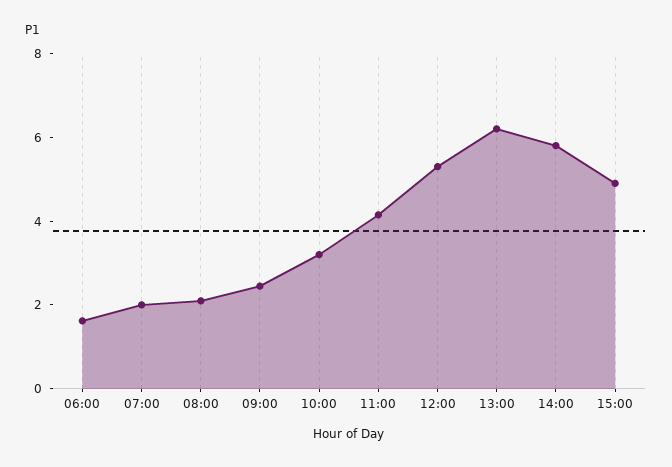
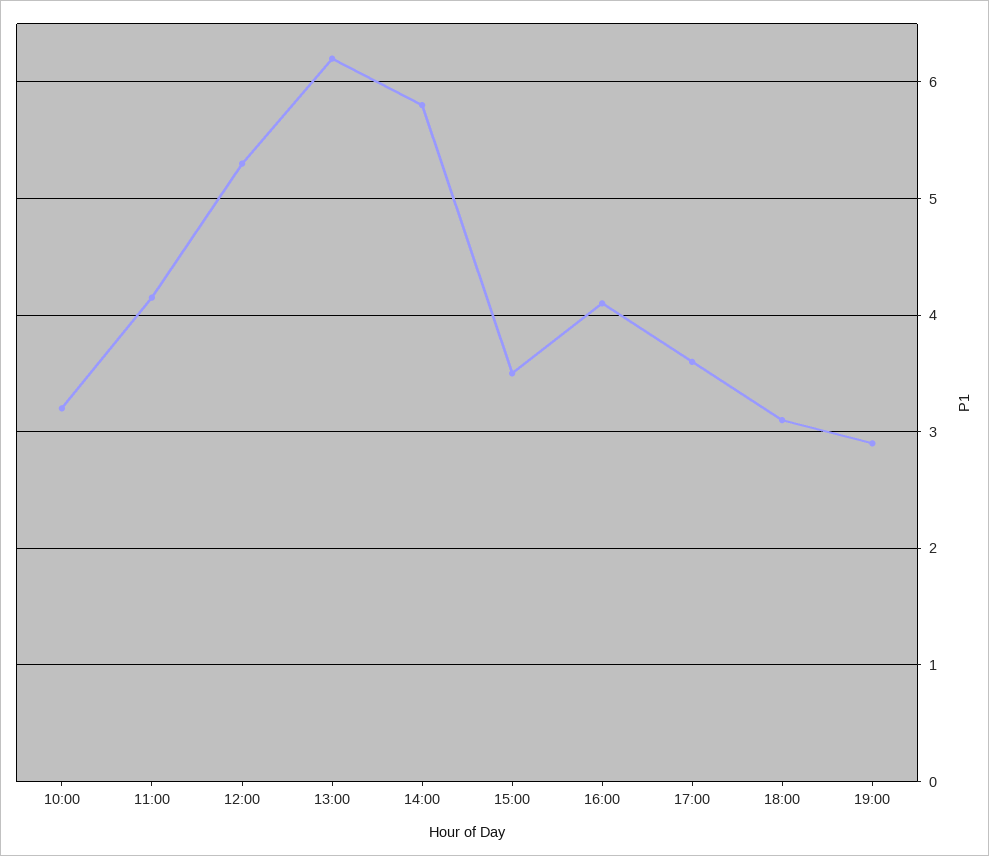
06:00: 1.5 -> none
07:00: 2 -> none
08:00: 2 -> none
09:00: 2.5 -> none
15:00: 5 -> 3.5
16:00: none -> 4.1
17:00: none -> 3.6
18:00: none -> 3.1
19:00: none -> 2.9

